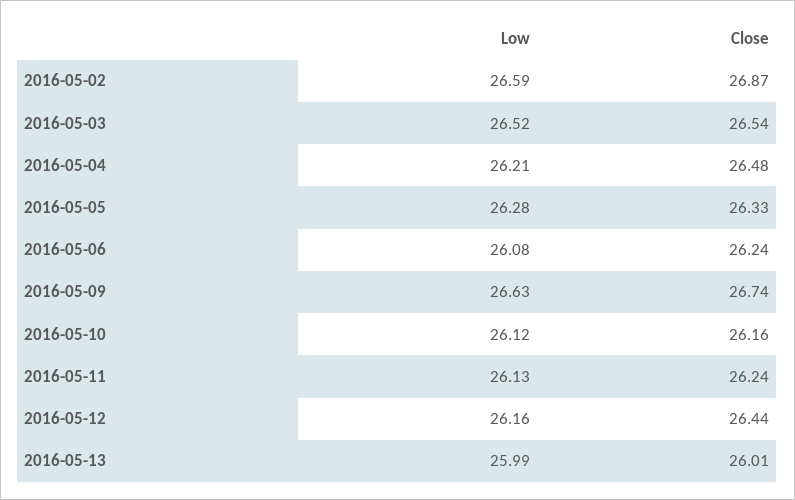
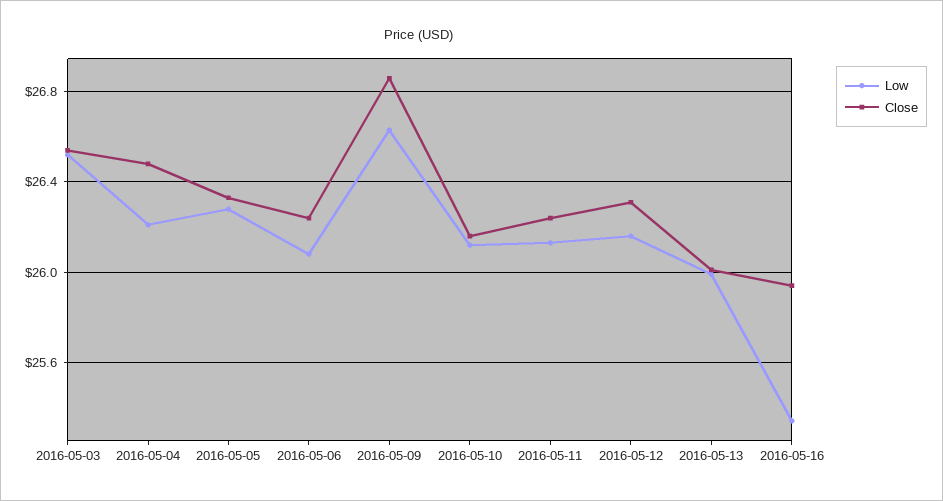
Low, 2016-05-02: 26.59 -> none
Close, 2016-05-02: 26.87 -> none
Close, 2016-05-09: 26.74 -> 26.85
Close, 2016-05-12: 26.44 -> 26.3
Low, 2016-05-16: none -> 25.35
Close, 2016-05-16: none -> 25.95

